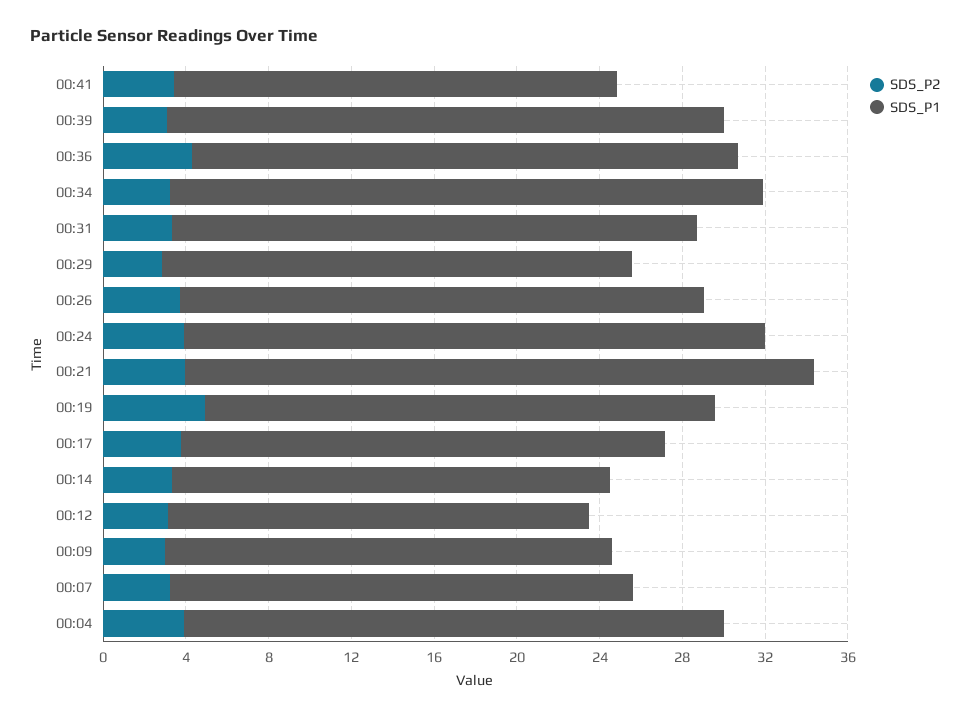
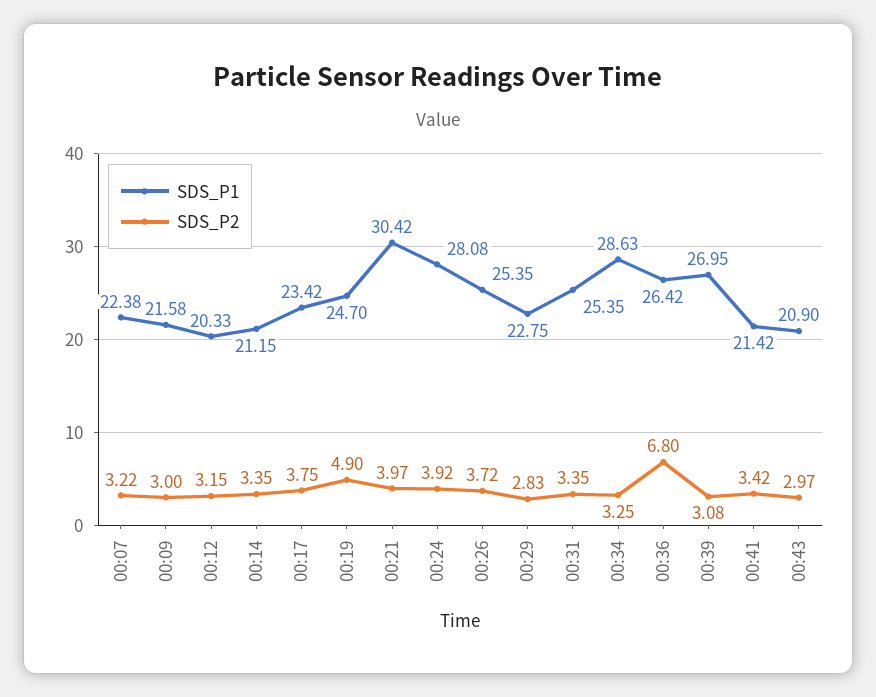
SDS_P2, 00:36: 4 -> 6.8
SDS_P2, 00:04: 4 -> none
SDS_P1, 00:04: 26 -> none
SDS_P1, 00:43: none -> 20.9
SDS_P2, 00:43: none -> 2.97

